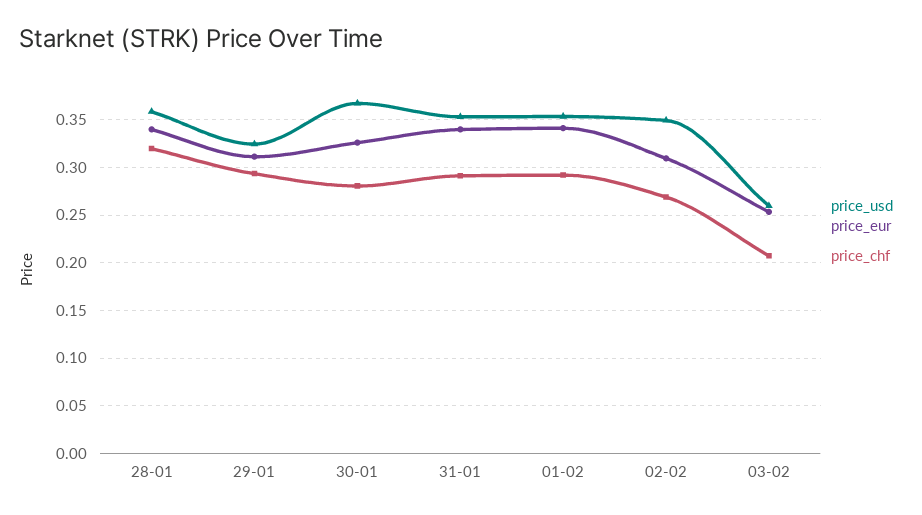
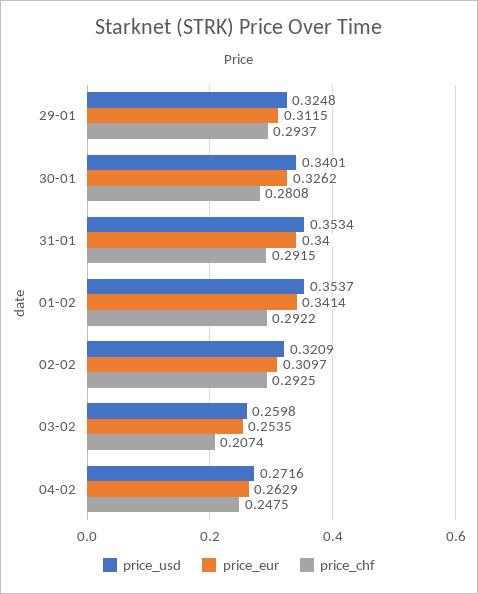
price_usd, 28-01: 0.36 -> none
price_eur, 28-01: 0.34 -> none
price_chf, 28-01: 0.32 -> none
price_usd, 30-01: 0.37 -> 0.3401
price_usd, 02-02: 0.35 -> 0.3209
price_chf, 02-02: 0.27 -> 0.2925
price_usd, 04-02: none -> 0.2716
price_eur, 04-02: none -> 0.2629
price_chf, 04-02: none -> 0.2475

